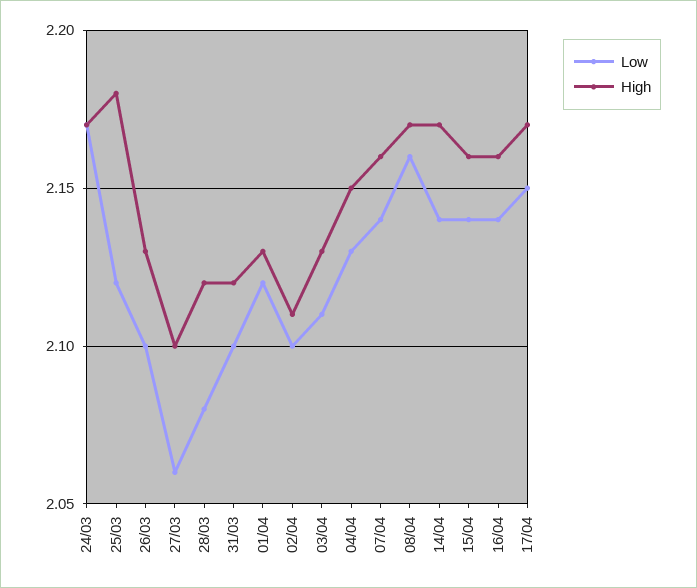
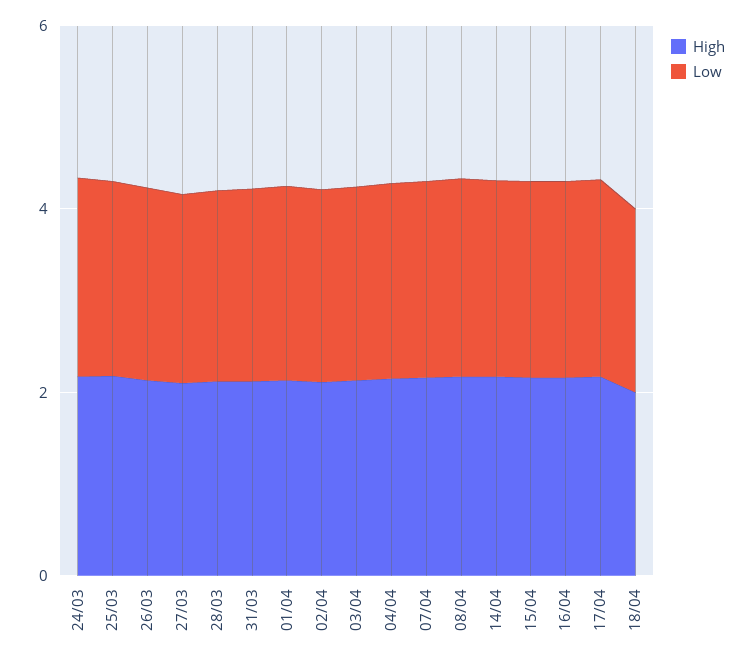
High, 18/04: none -> 2
Low, 18/04: none -> 2

